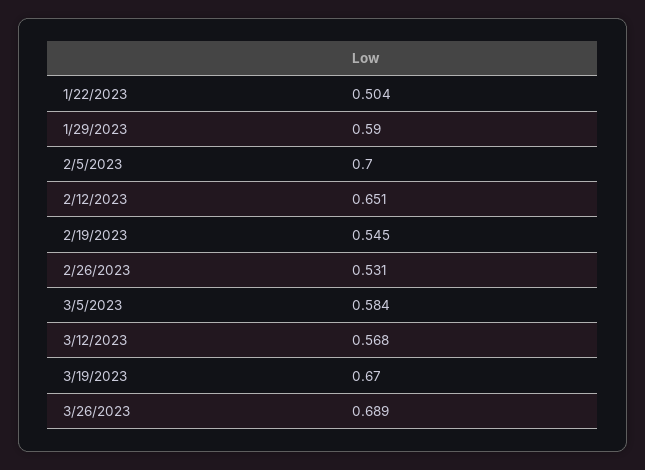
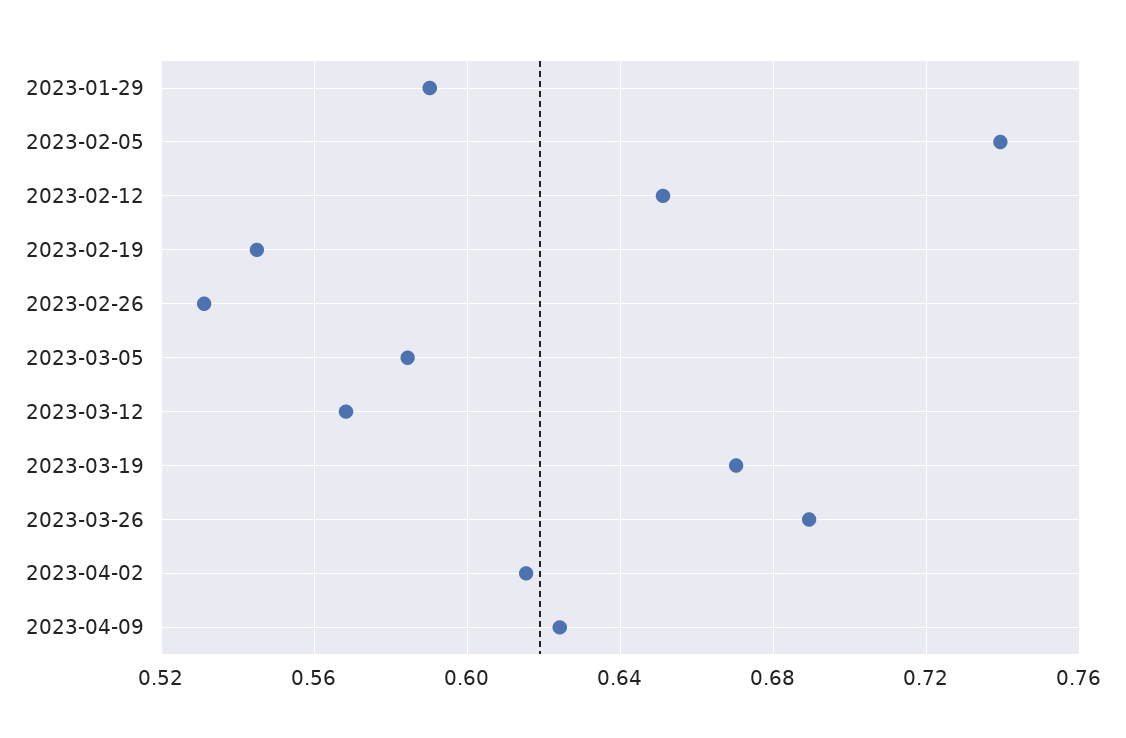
1/22/2023: 0.504 -> none
2/5/2023: 0.7 -> 0.74
2023-04-02: none -> 0.615
2023-04-09: none -> 0.625

